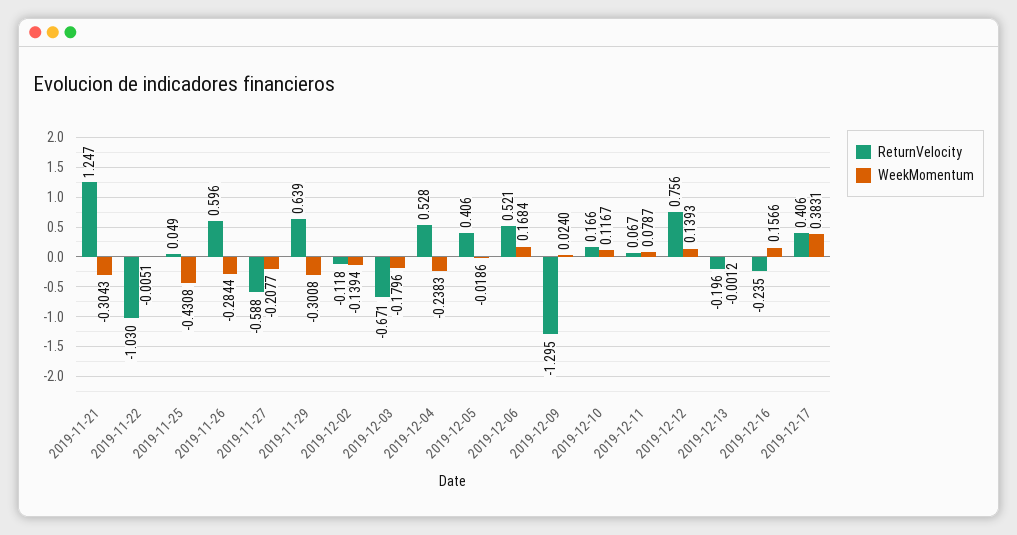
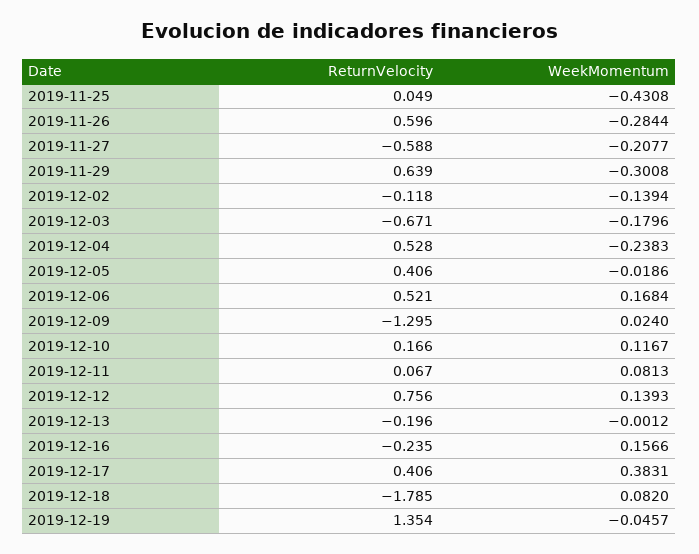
ReturnVelocity, 2019-11-21: 1.247 -> none
WeekMomentum, 2019-11-21: -0.3043 -> none
ReturnVelocity, 2019-11-22: -1.03 -> none
WeekMomentum, 2019-11-22: -0.0051 -> none
WeekMomentum, 2019-12-11: 0.0787 -> 0.0813
ReturnVelocity, 2019-12-18: none -> -1.785
WeekMomentum, 2019-12-18: none -> 0.082
ReturnVelocity, 2019-12-19: none -> 1.354
WeekMomentum, 2019-12-19: none -> -0.0457

